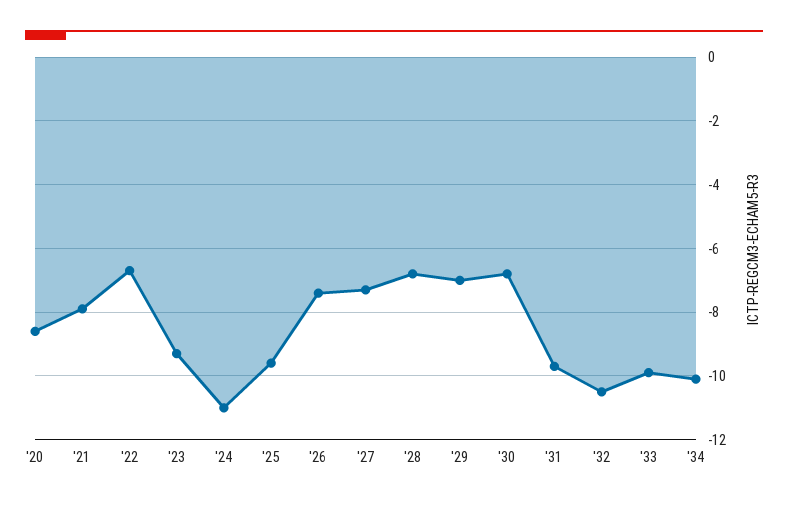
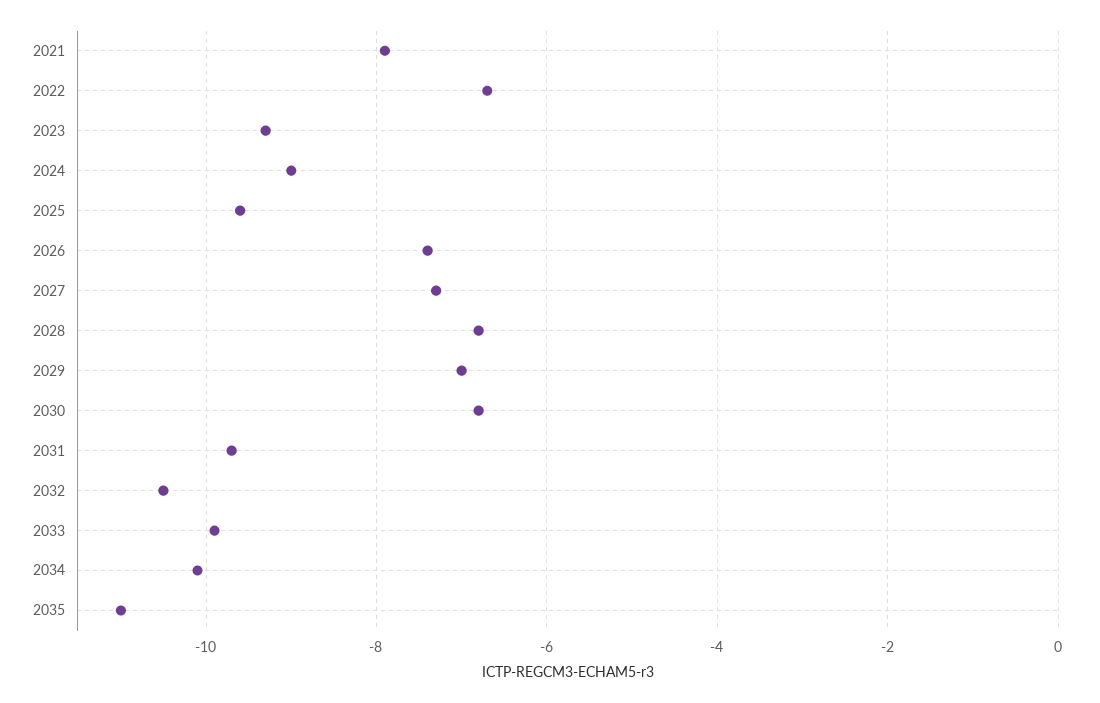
'20: -8.5 -> none
'24: -11 -> -9
2035: none -> -11

